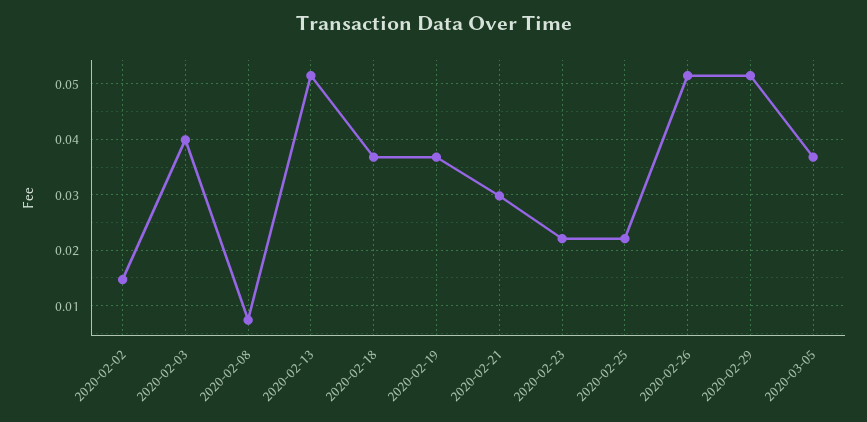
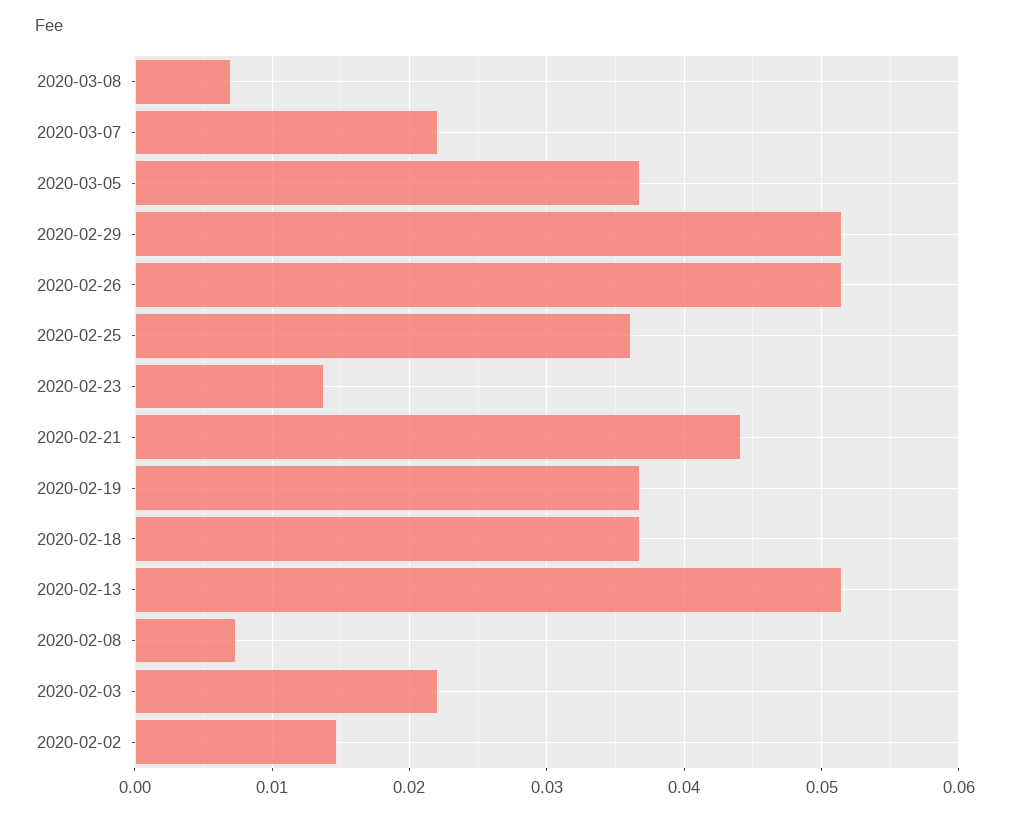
2020-02-03: 0.04 -> 0.022
2020-02-21: 0.03 -> 0.044
2020-02-23: 0.022 -> 0.014
2020-02-25: 0.022 -> 0.036
2020-03-08: none -> 0.007
2020-03-07: none -> 0.022

